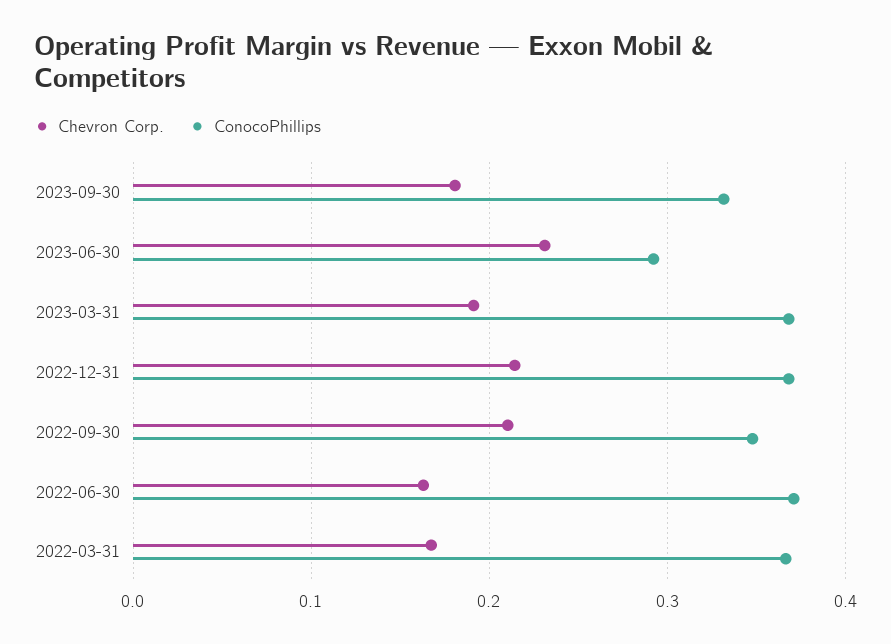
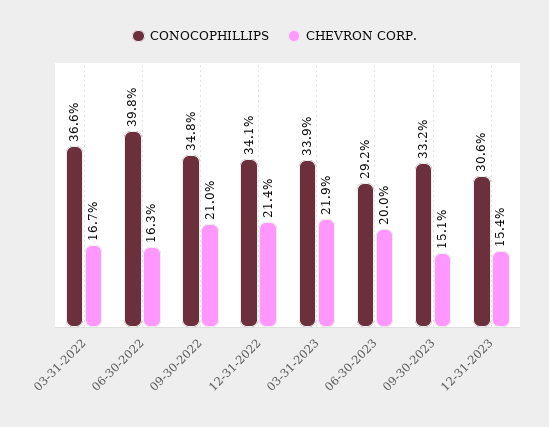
Chevron Corp., 2023-09-30: 0.18 -> 0.151
Chevron Corp., 2023-06-30: 0.23 -> 0.2
Chevron Corp., 2023-03-31: 0.19 -> 0.219
ConocoPhillips, 2023-03-31: 0.37 -> 0.339
ConocoPhillips, 2022-12-31: 0.37 -> 0.341
ConocoPhillips, 2022-06-30: 0.37 -> 0.398
ConocoPhillips, 12-31-2023: none -> 0.306
Chevron Corp., 12-31-2023: none -> 0.154

